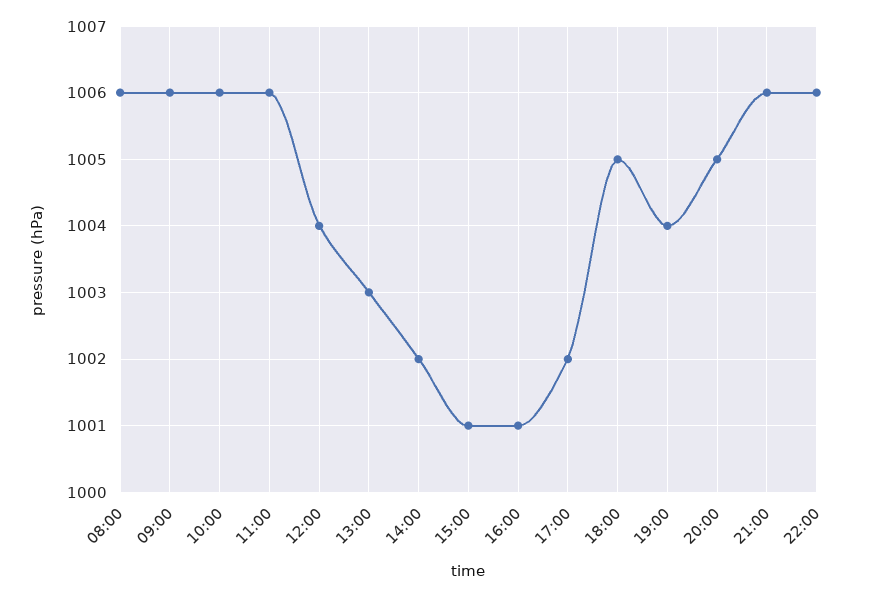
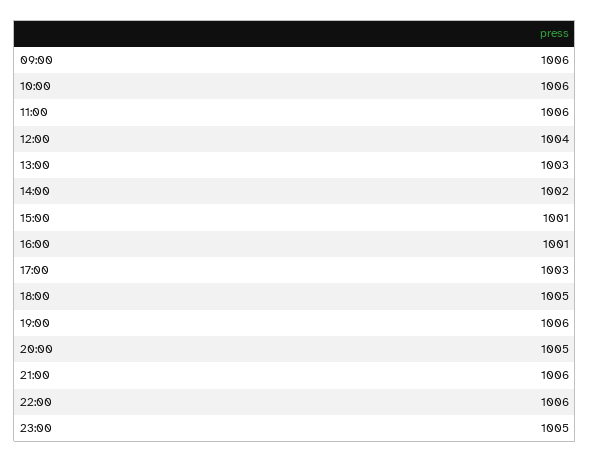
08:00: 1006 -> none
17:00: 1002 -> 1003
19:00: 1004 -> 1006
23:00: none -> 1005

